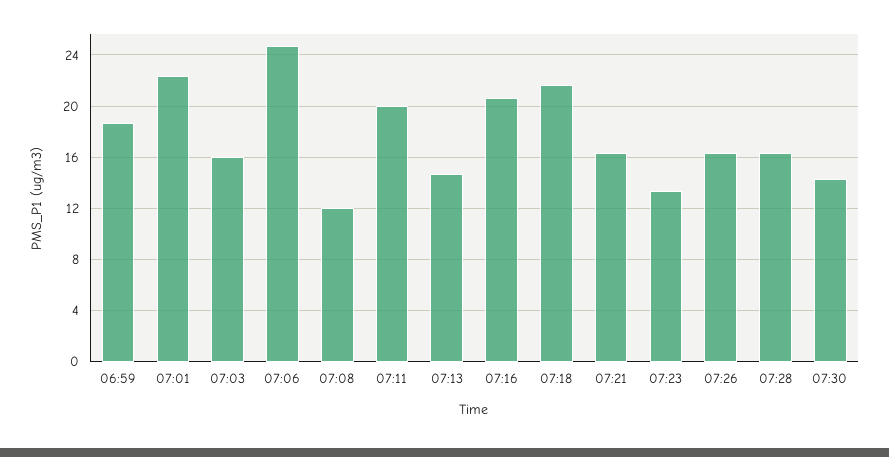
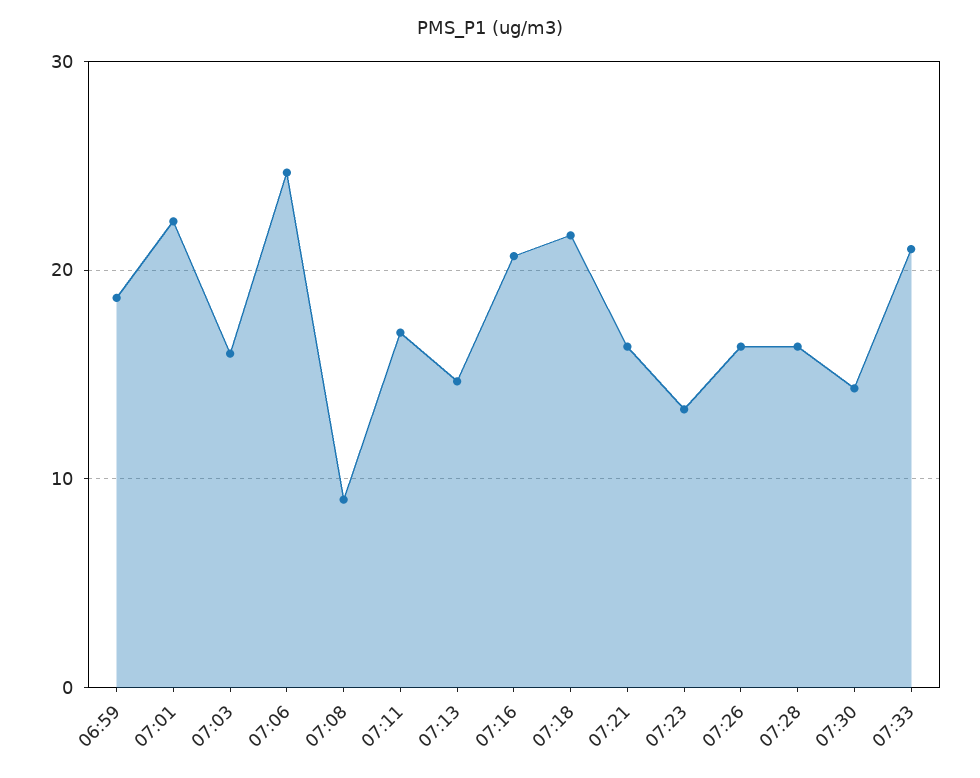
07:08: 12 -> 9
07:11: 20 -> 17
07:33: none -> 21

